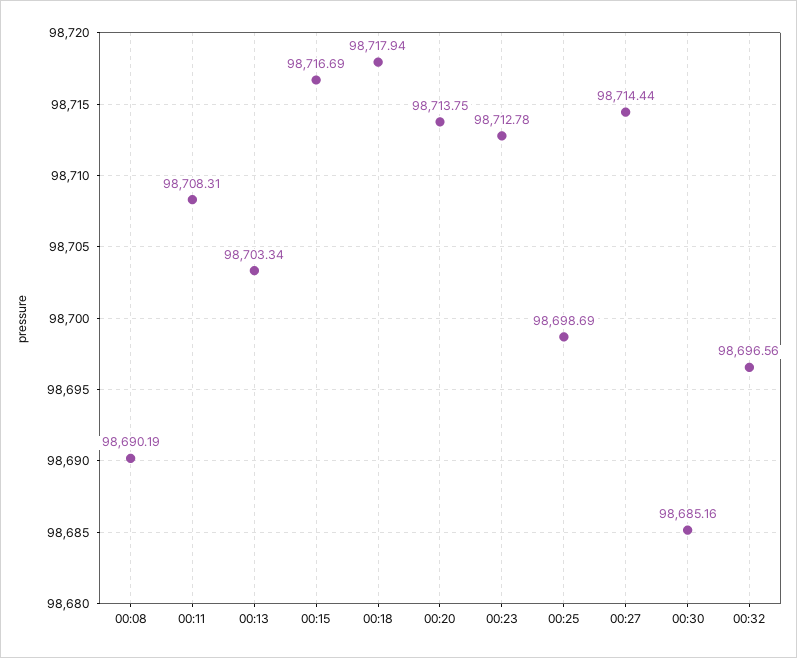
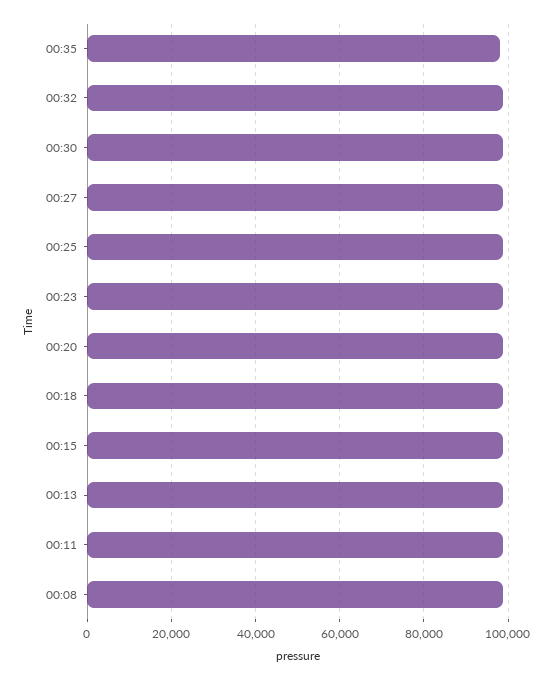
00:35: none -> 98000

